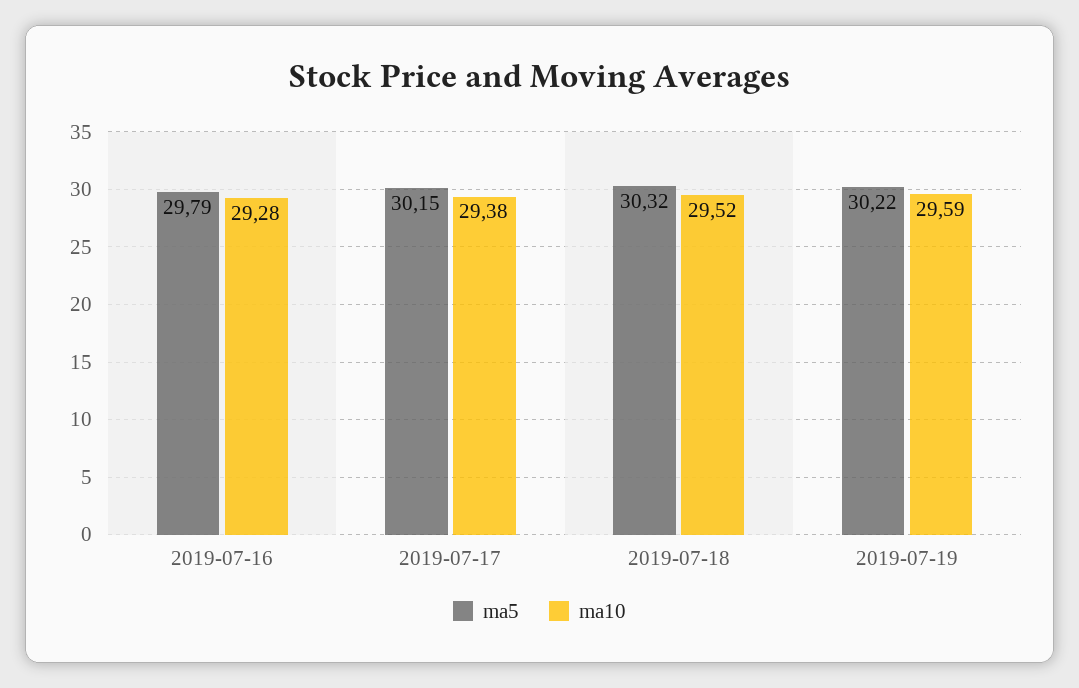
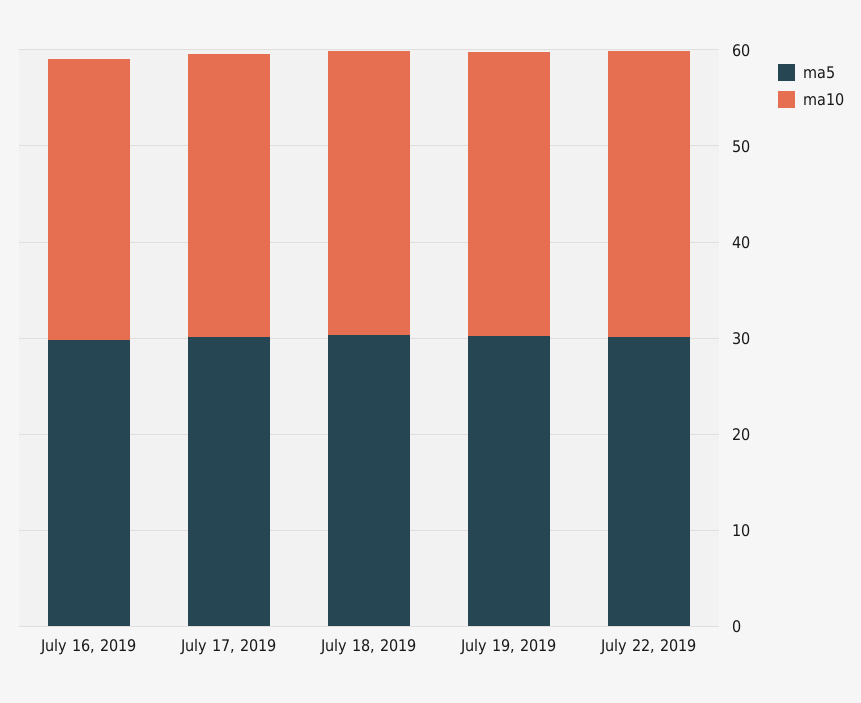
ma5, July 22, 2019: none -> 30
ma10, July 22, 2019: none -> 30

